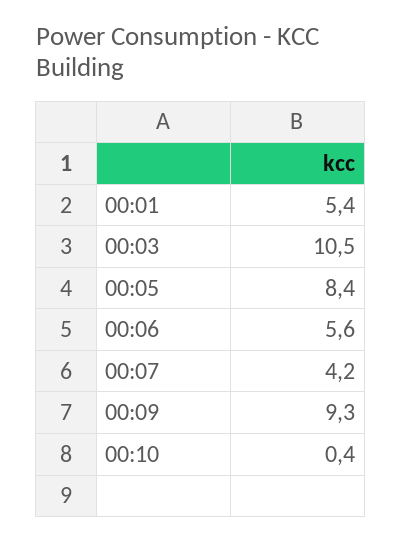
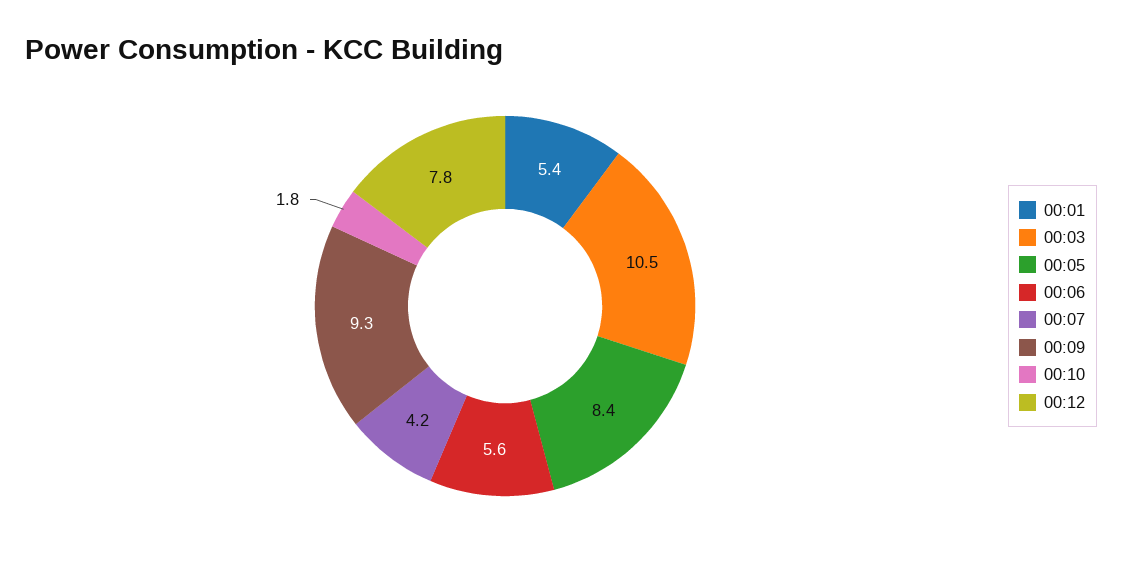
00:10: 0.4 -> 1.8
00:12: none -> 7.8

